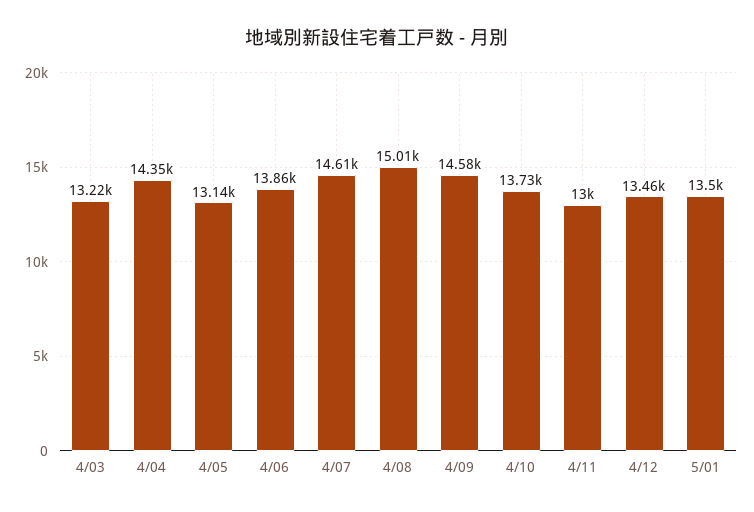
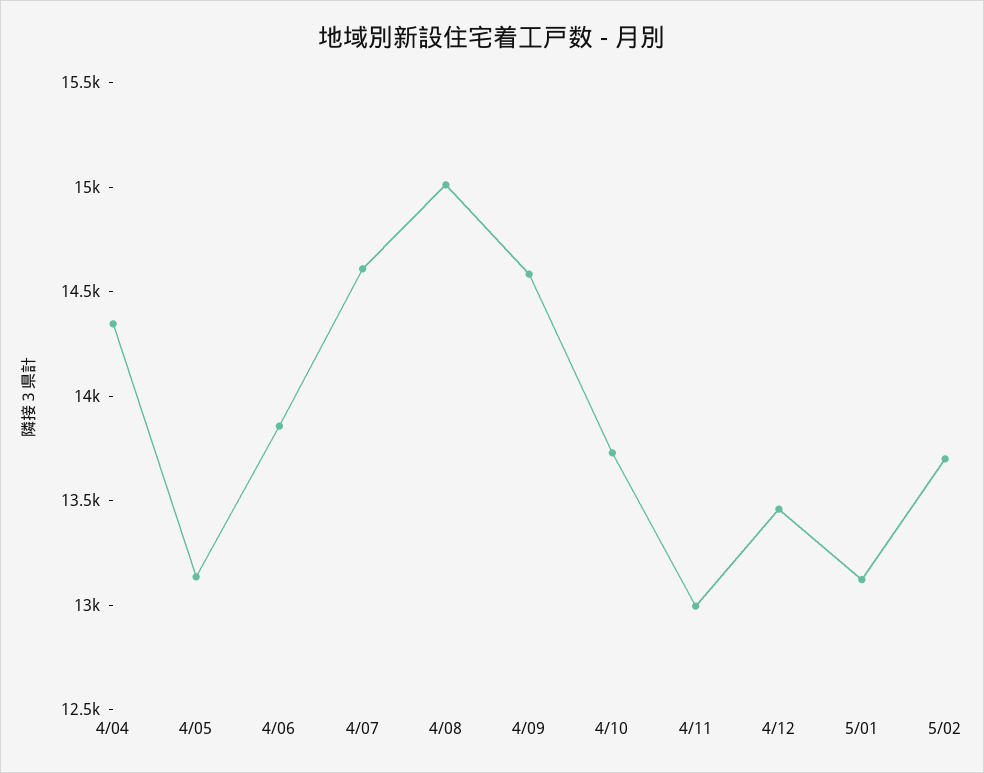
4/03: 13220 -> none
5/01: 13500 -> 13100
5/02: none -> 13700

